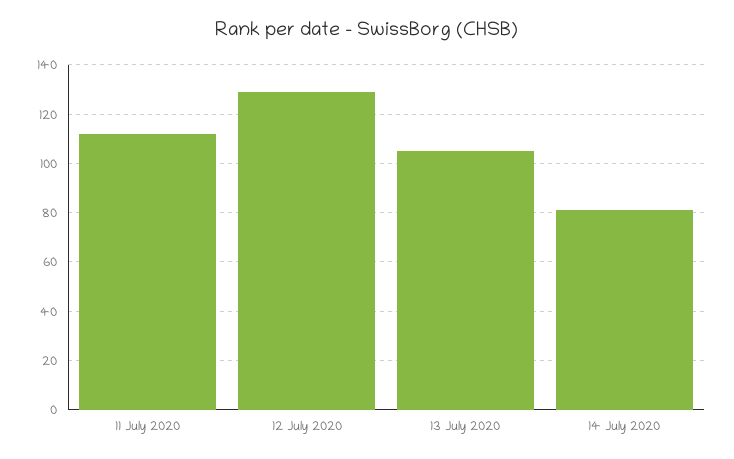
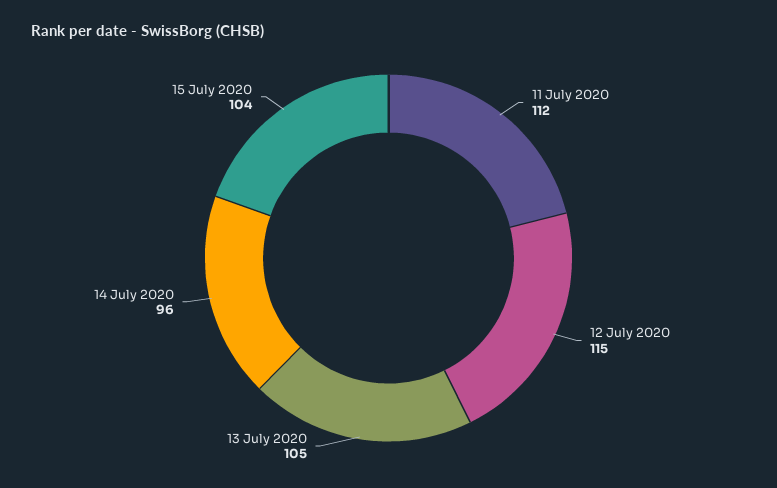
12 July 2020: 130 -> 115
14 July 2020: 80 -> 96
15 July 2020: none -> 104

